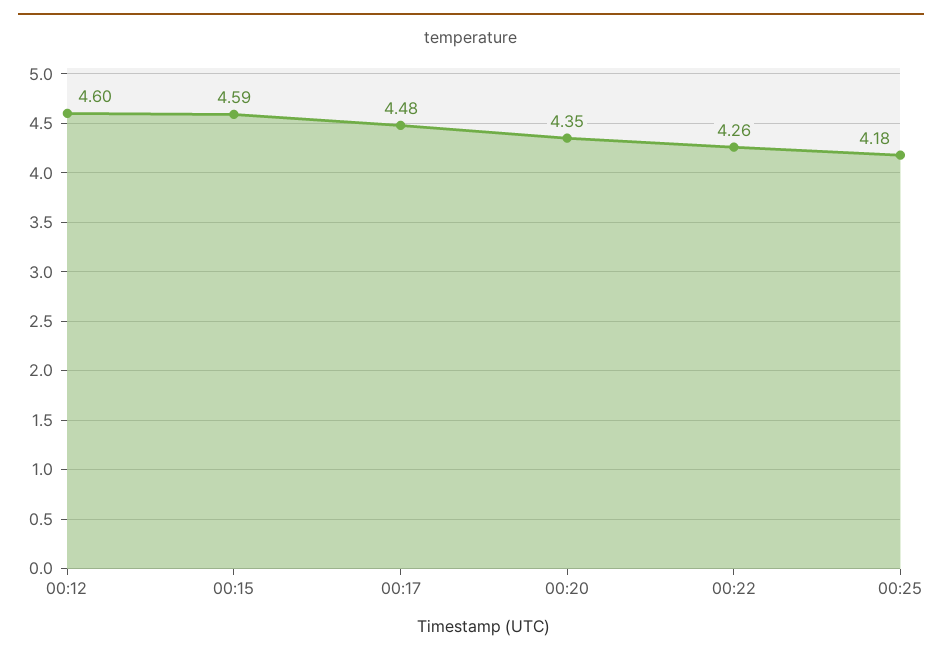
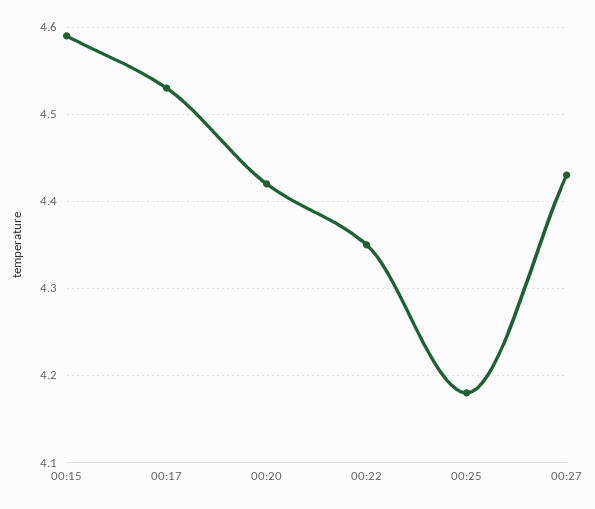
00:12: 4.6 -> none
00:17: 4.48 -> 4.53
00:20: 4.35 -> 4.42
00:22: 4.26 -> 4.35
00:27: none -> 4.43

